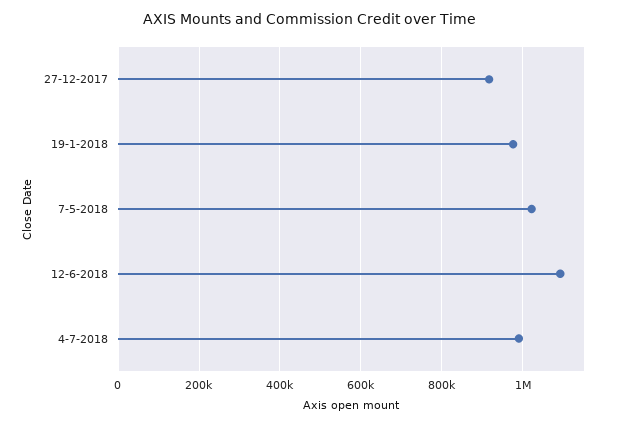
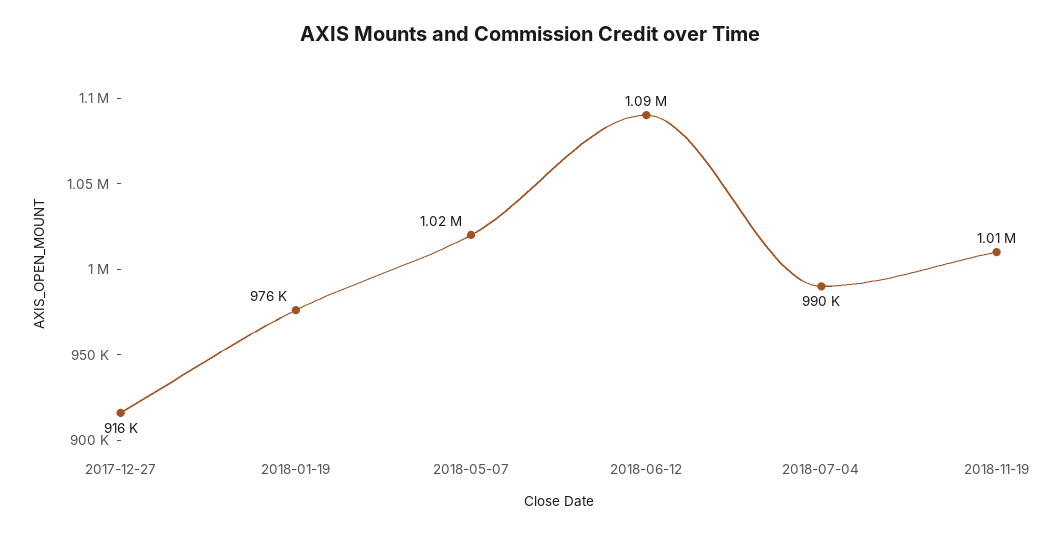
2018-11-19: none -> 1010000

